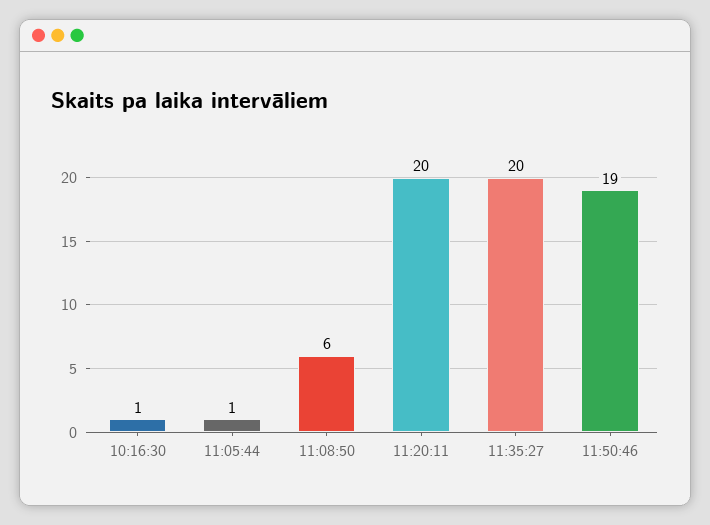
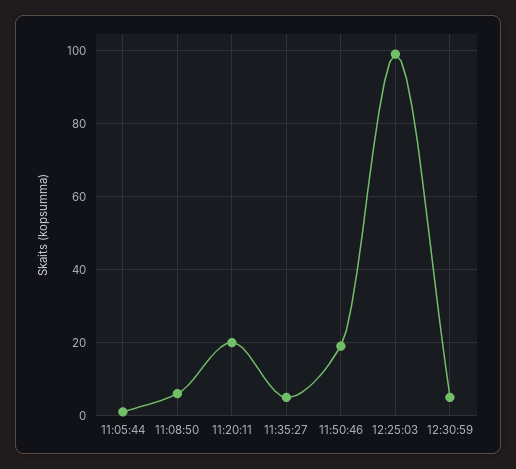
10:16:30: 1 -> none
11:35:27: 20 -> 5
12:25:03: none -> 100
12:30:59: none -> 5

